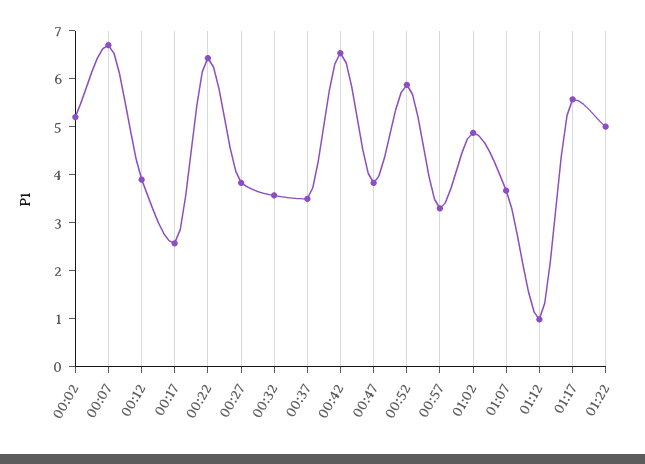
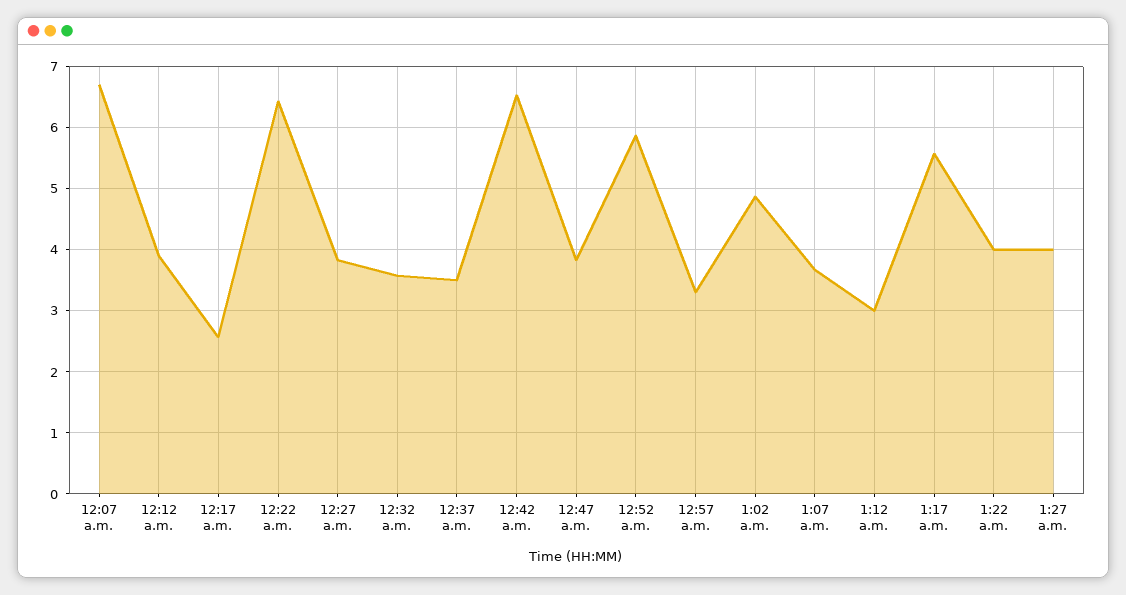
00:02: 5.2 -> none
01:12: 1 -> 3
01:22: 5 -> 4
1:27 a.m.: none -> 4

